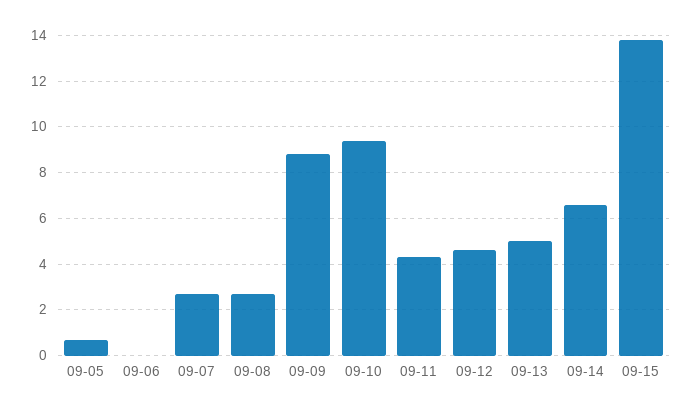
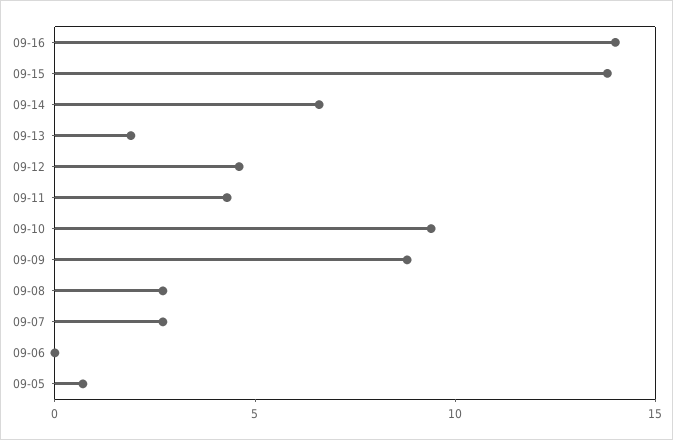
09-13: 5 -> 2
09-16: none -> 14

